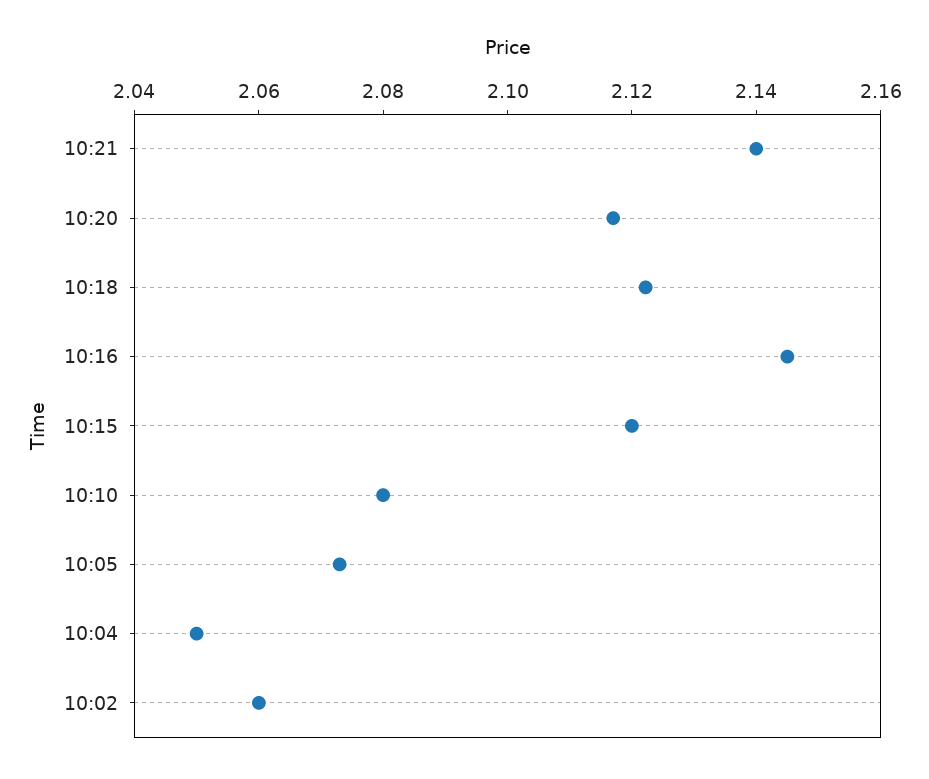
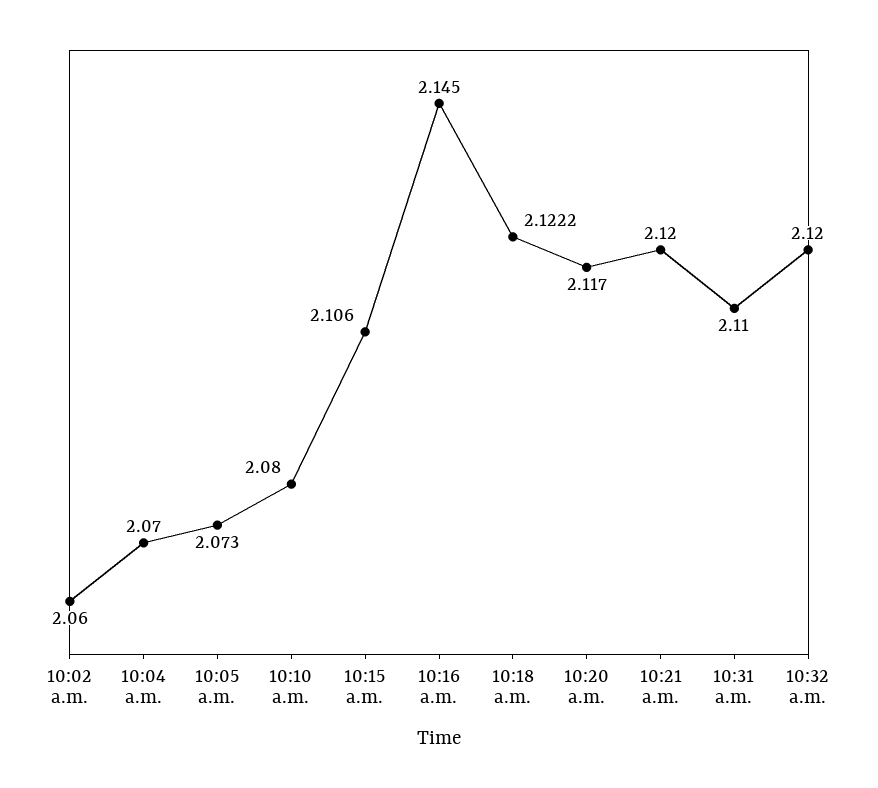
10:21: 2.14 -> 2.12
10:15: 2.12 -> 2.106
10:04: 2.05 -> 2.07
10:31 a.m.: none -> 2.11
10:32 a.m.: none -> 2.12

